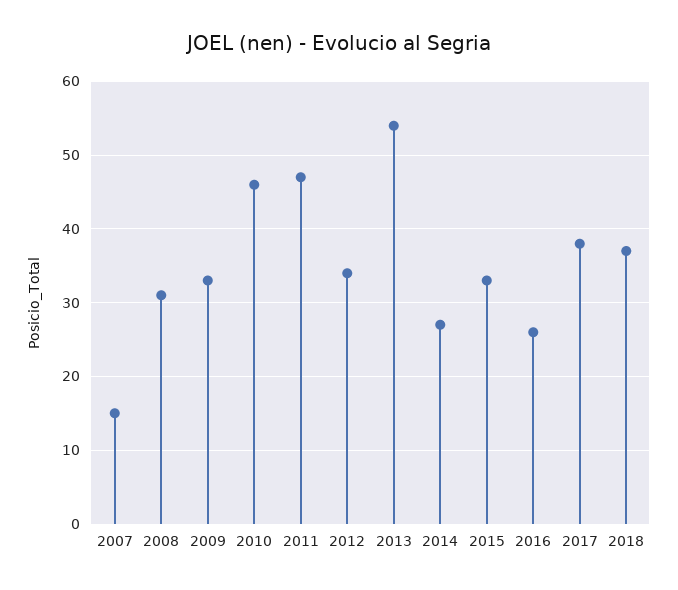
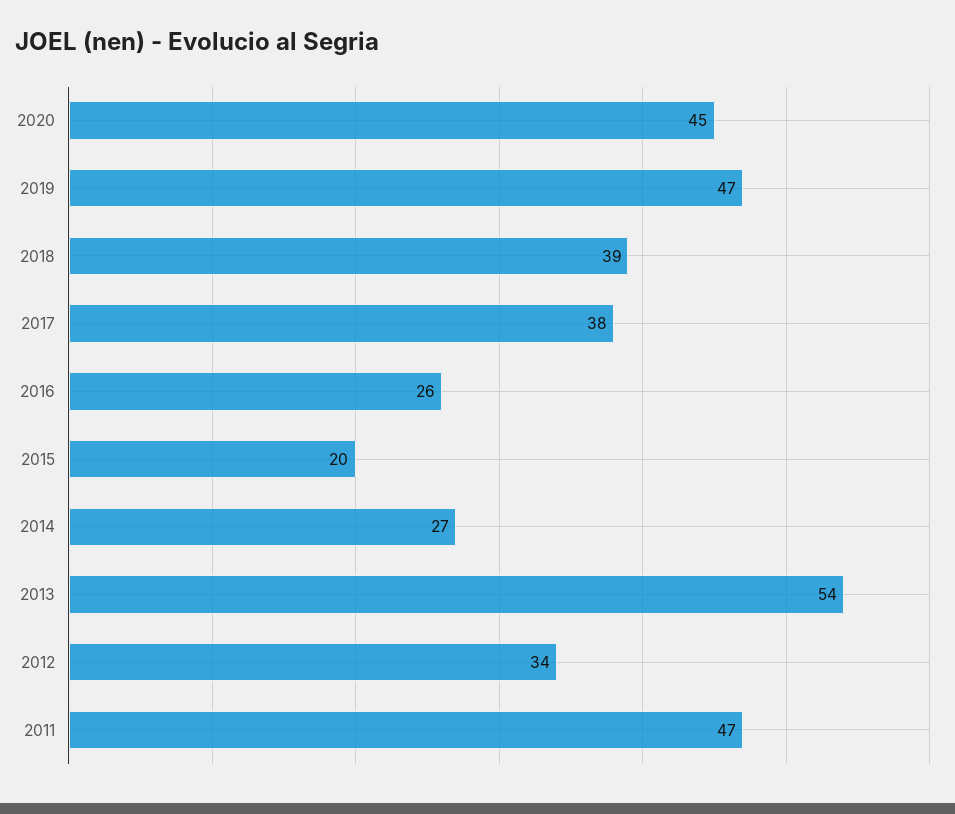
2007: 15 -> none
2008: 31 -> none
2009: 33 -> none
2010: 46 -> none
2015: 33 -> 20
2018: 37 -> 39
2020: none -> 45
2019: none -> 47

